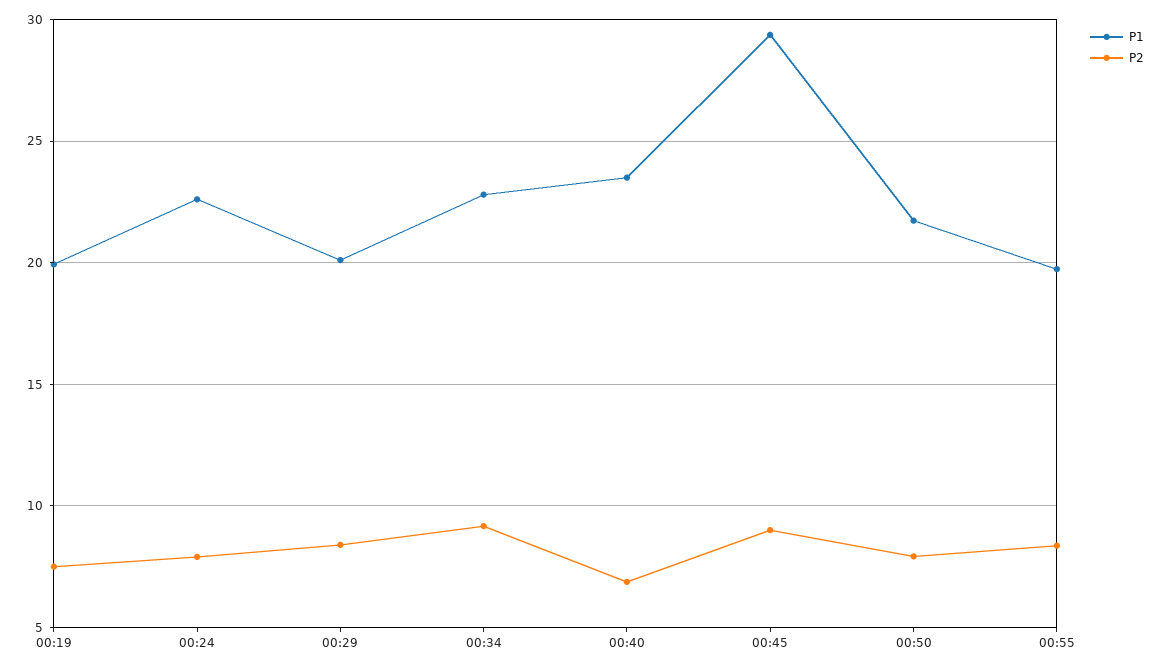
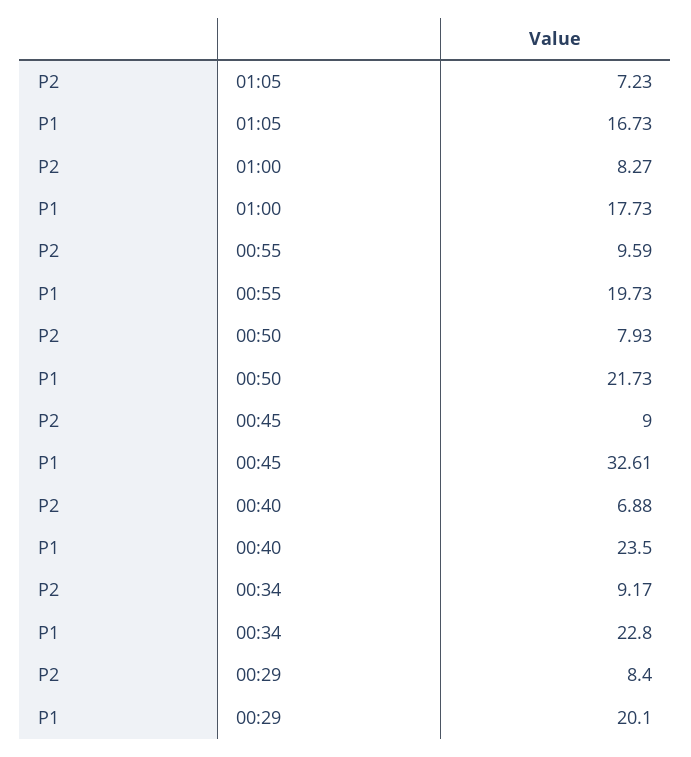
P1, 00:19: 20 -> none
P2, 00:19: 7.5 -> none
P1, 00:24: 22.5 -> none
P2, 00:24: 8 -> none
P1, 00:45: 29.5 -> 32.61
P2, 00:55: 8.5 -> 9.59
P2, 01:05: none -> 7.23
P1, 01:05: none -> 16.73
P2, 01:00: none -> 8.27
P1, 01:00: none -> 17.73

